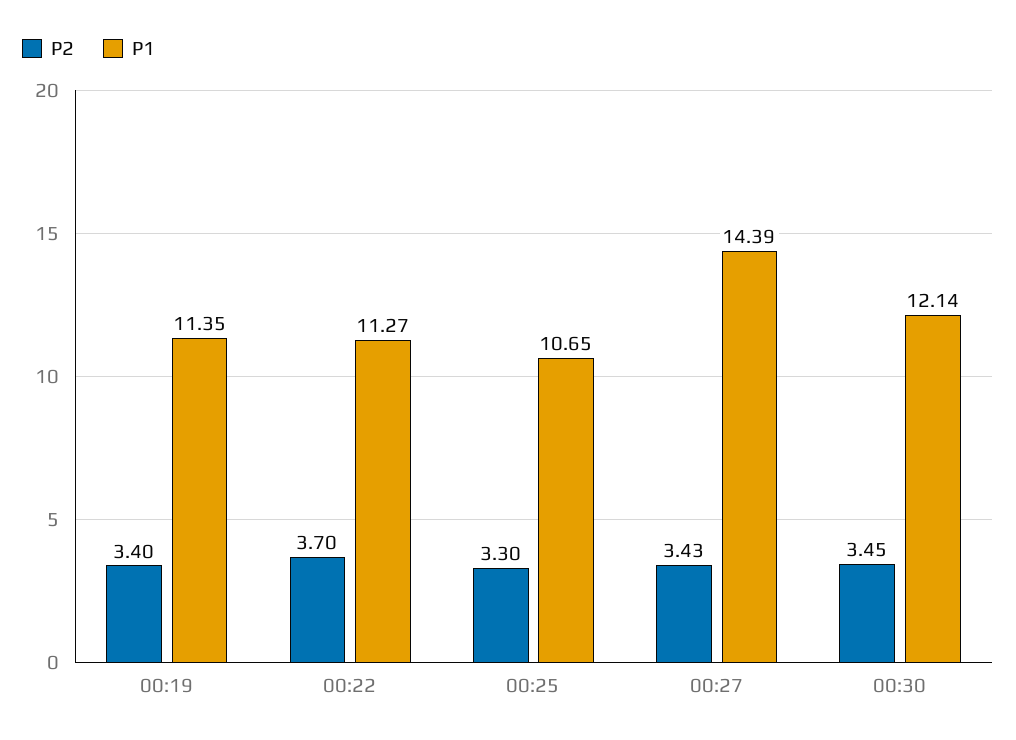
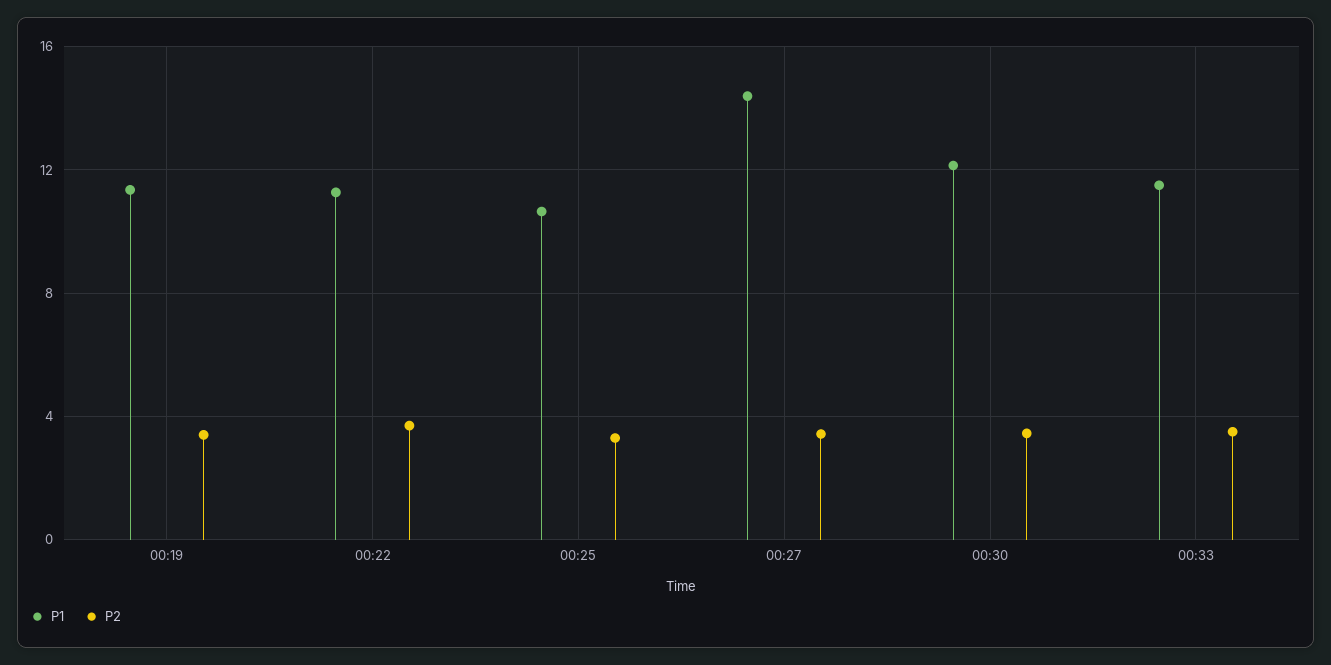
P1, 00:33: none -> 11.5
P2, 00:33: none -> 3.5

